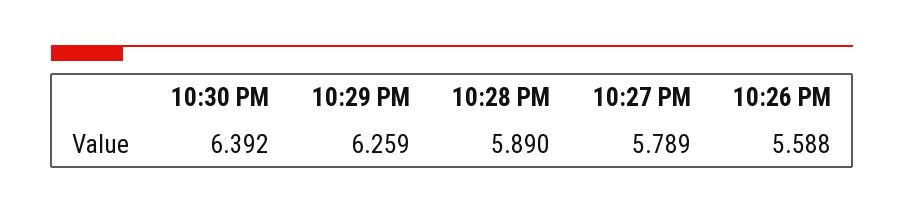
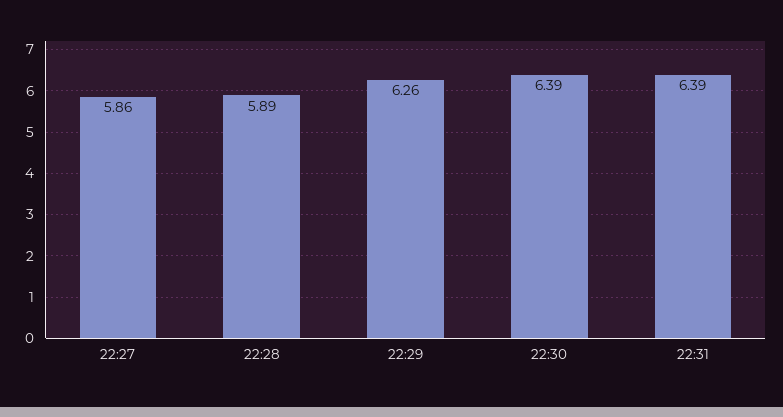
10:27 PM: 5.789 -> 5.86
10:26 PM: 5.588 -> none
22:31: none -> 6.39

